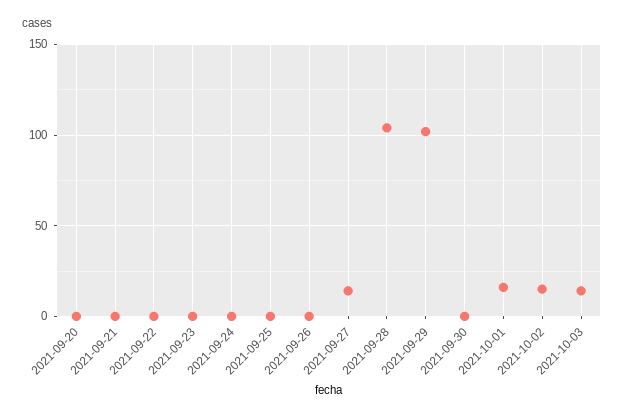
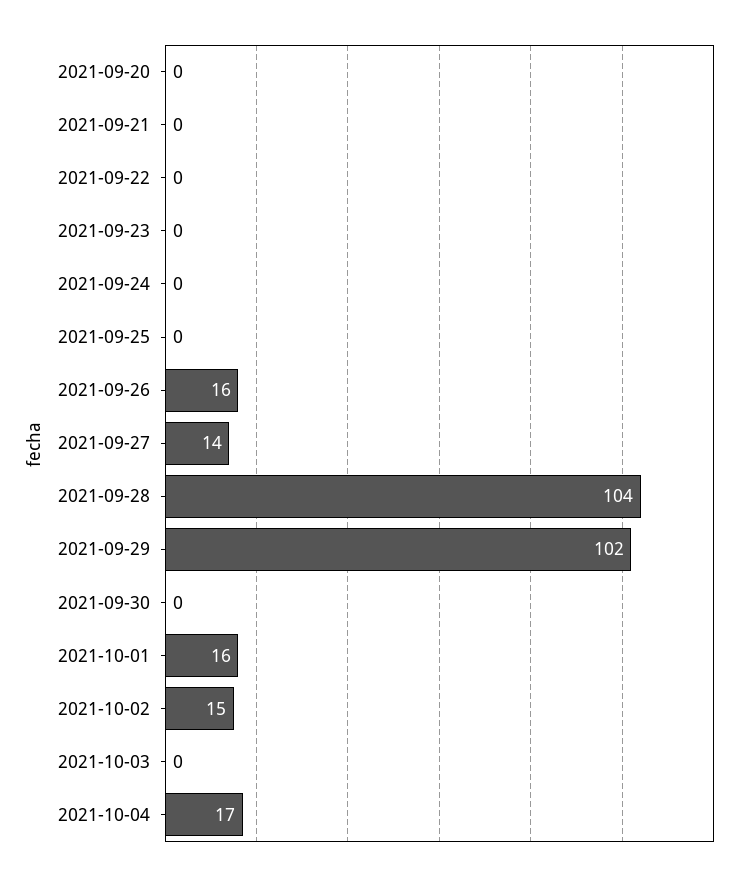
2021-09-26: 0 -> 16
2021-10-03: 15 -> 0
2021-10-04: none -> 17

